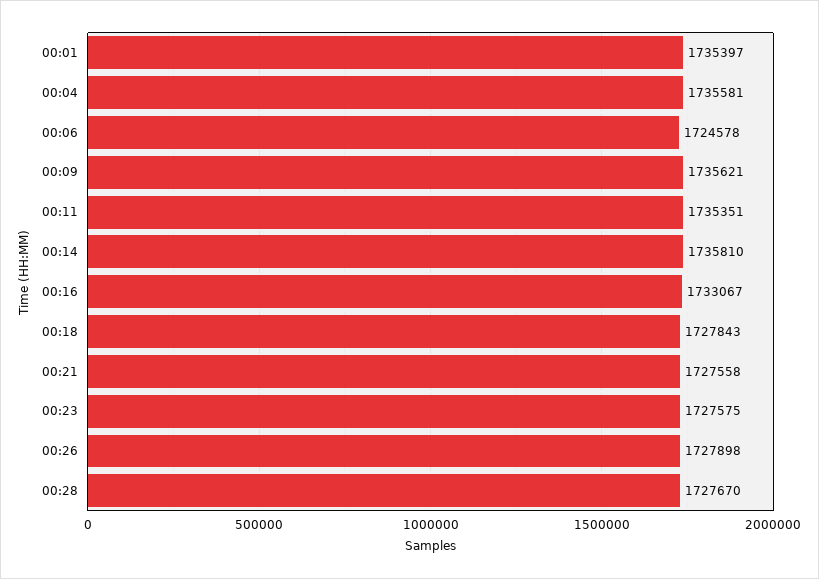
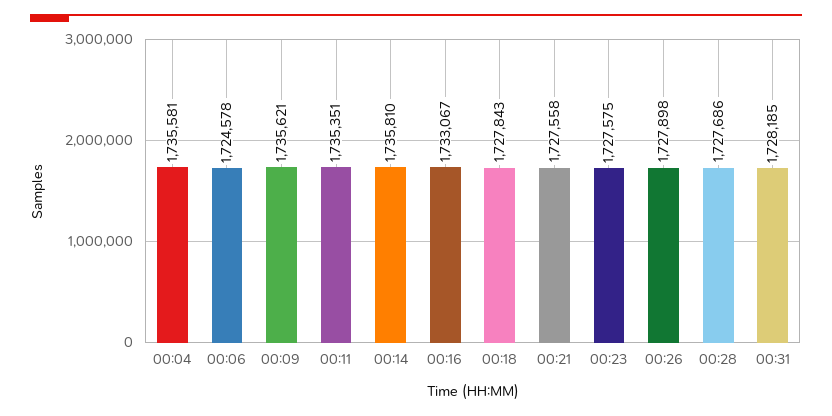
00:01: 1735397 -> none
00:28: 1727670 -> 1727686
00:31: none -> 1728185

